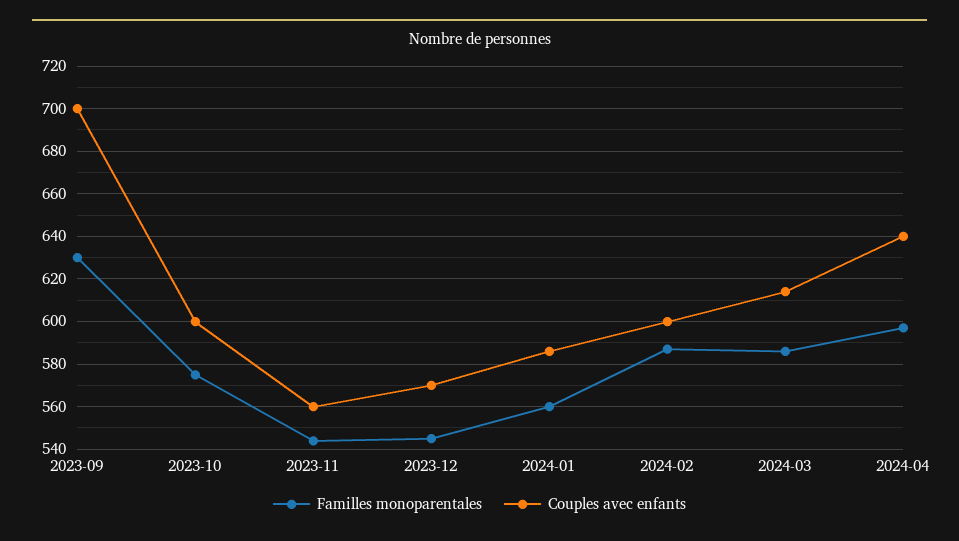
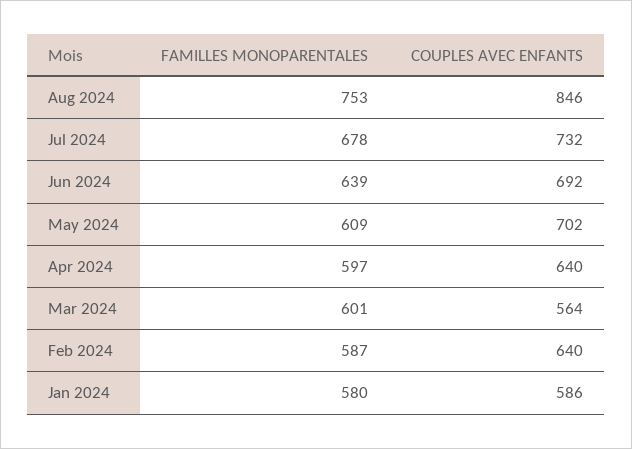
Familles monoparentales, 2023-09: 630 -> none
Couples avec enfants, 2023-09: 700 -> none
Familles monoparentales, 2023-10: 575 -> none
Couples avec enfants, 2023-10: 600 -> none
Familles monoparentales, 2023-11: 545 -> none
Couples avec enfants, 2023-11: 560 -> none
Familles monoparentales, 2023-12: 545 -> none
Couples avec enfants, 2023-12: 570 -> none
Familles monoparentales, 2024-01: 560 -> 580
Couples avec enfants, 2024-02: 600 -> 640
Familles monoparentales, 2024-03: 585 -> 601
Couples avec enfants, 2024-03: 615 -> 564
Familles monoparentales, Aug 2024: none -> 753
Couples avec enfants, Aug 2024: none -> 846
Familles monoparentales, Jul 2024: none -> 678
Couples avec enfants, Jul 2024: none -> 732
Familles monoparentales, Jun 2024: none -> 639
Couples avec enfants, Jun 2024: none -> 692
Familles monoparentales, May 2024: none -> 609
Couples avec enfants, May 2024: none -> 702

